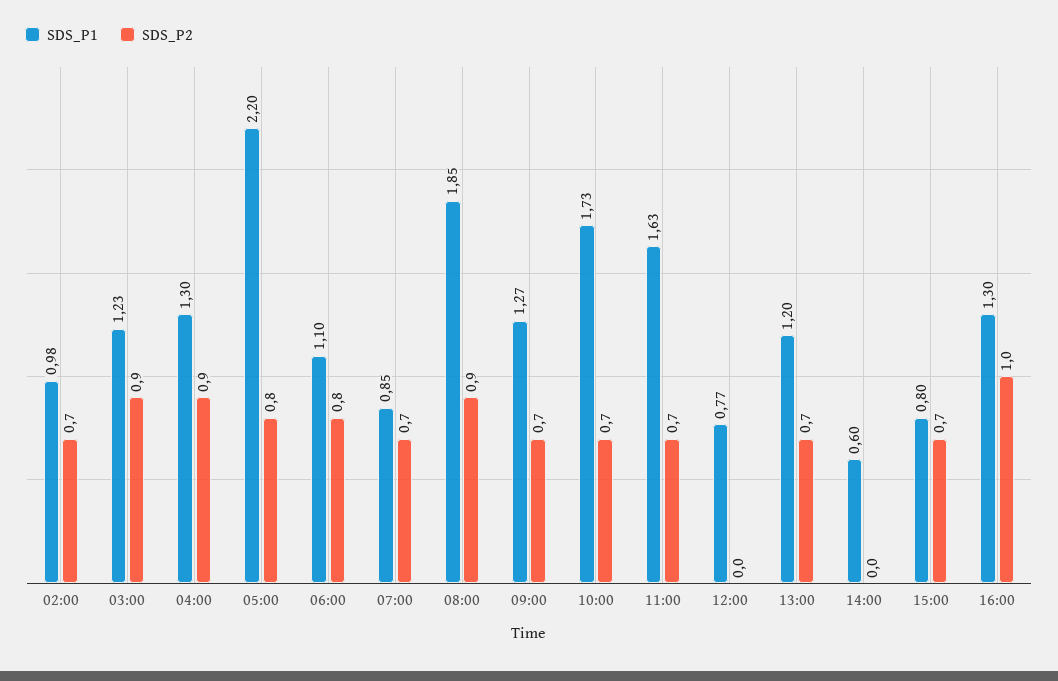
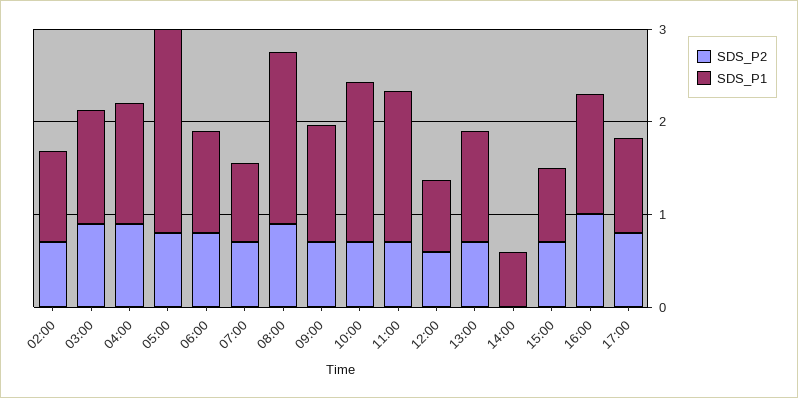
SDS_P2, 12:00: 0 -> 0.6
SDS_P2, 17:00: none -> 0.8
SDS_P1, 17:00: none -> 1

